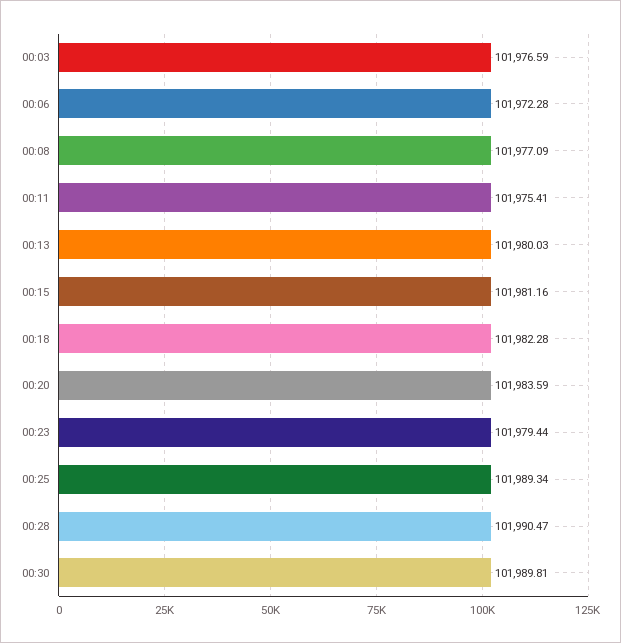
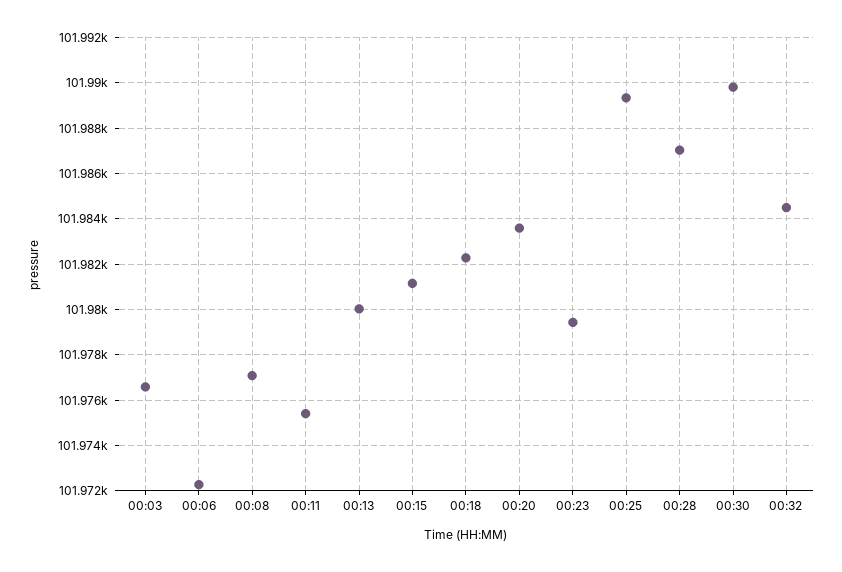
00:28: 101990.47 -> 101987
00:32: none -> 101984.5

